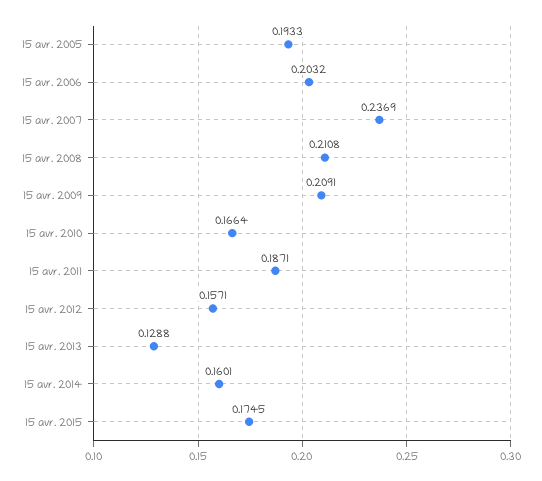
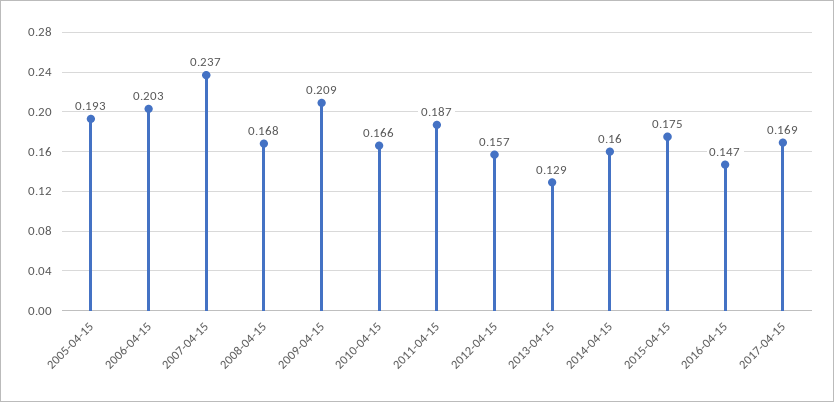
15 avr. 2008: 0.2108 -> 0.168
2016-04-15: none -> 0.147
2017-04-15: none -> 0.169

